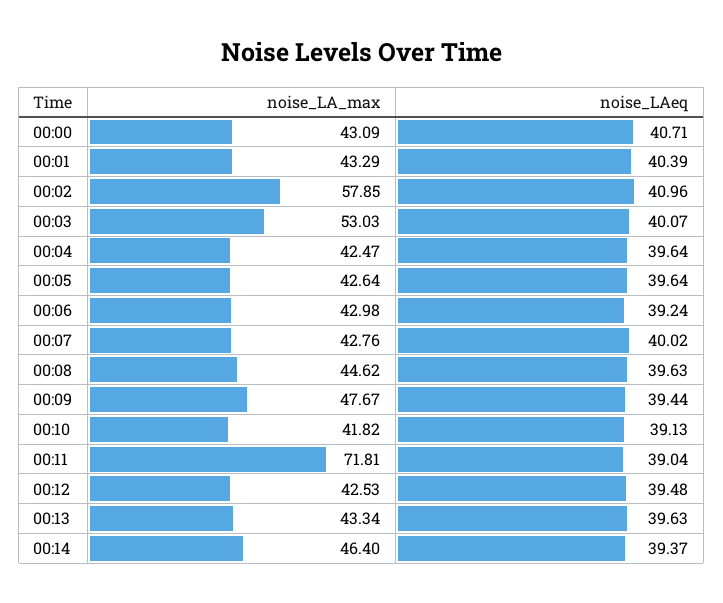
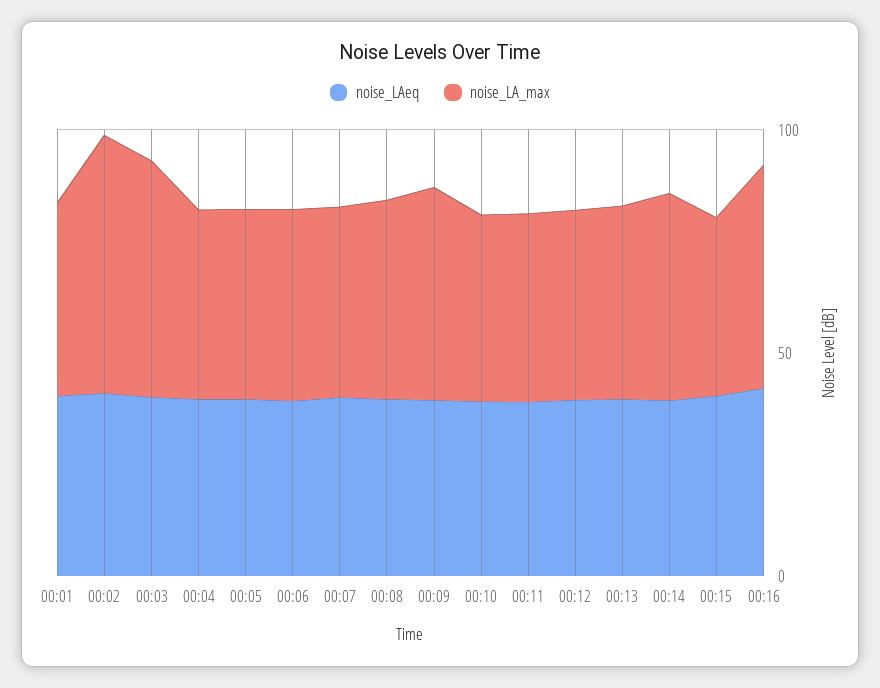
noise_LA_max, 00:00: 43.09 -> none
noise_LAeq, 00:00: 40.71 -> none
noise_LA_max, 00:11: 71.81 -> 40
noise_LAeq, 00:15: none -> 40
noise_LA_max, 00:15: none -> 40
noise_LAeq, 00:16: none -> 40
noise_LA_max, 00:16: none -> 50

